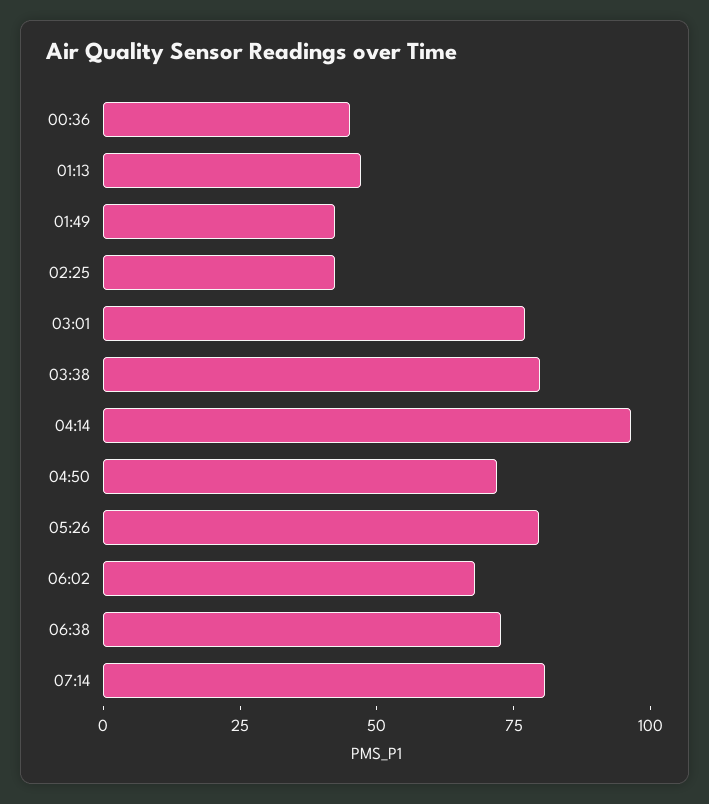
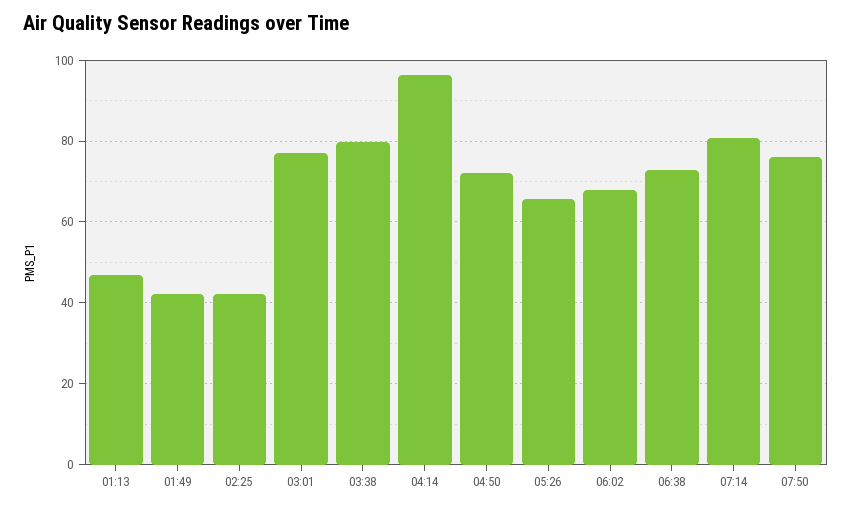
00:36: 45 -> none
05:26: 80 -> 66
07:50: none -> 76

